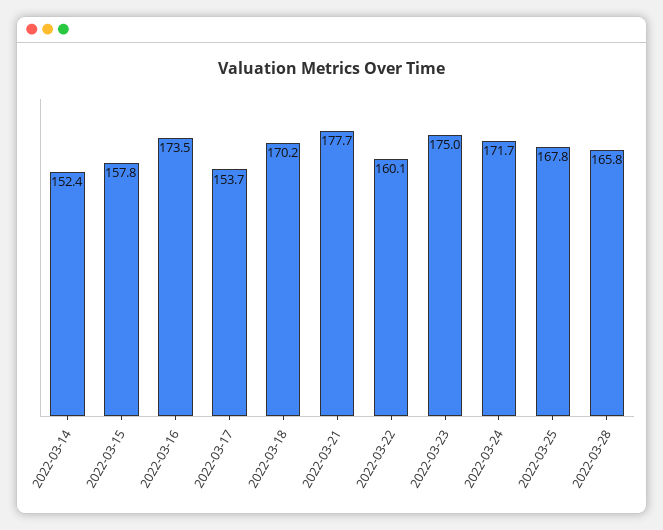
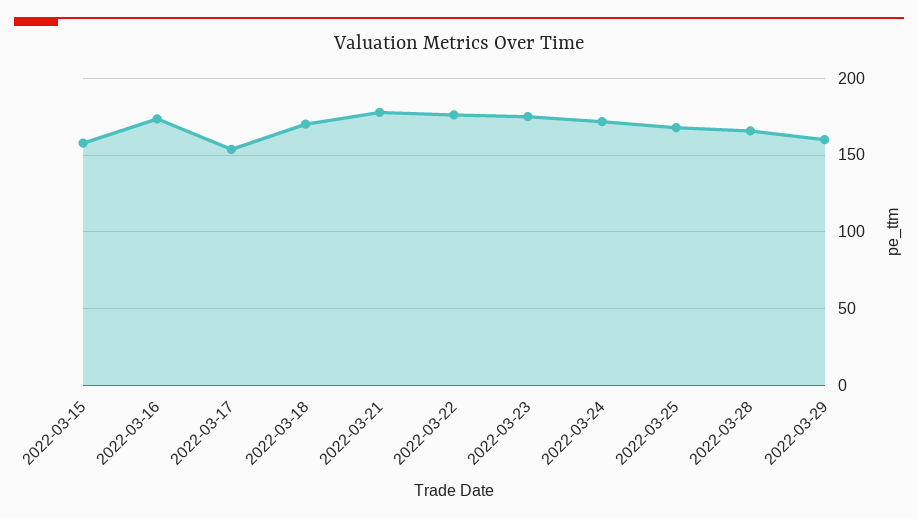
2022-03-14: 152.4 -> none
2022-03-22: 160.1 -> 175
2022-03-29: none -> 160

